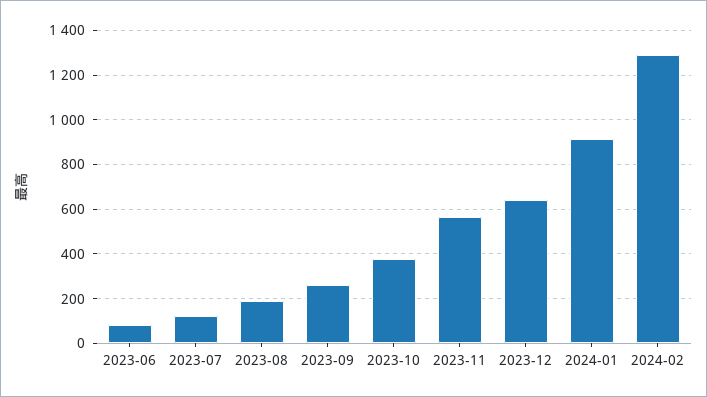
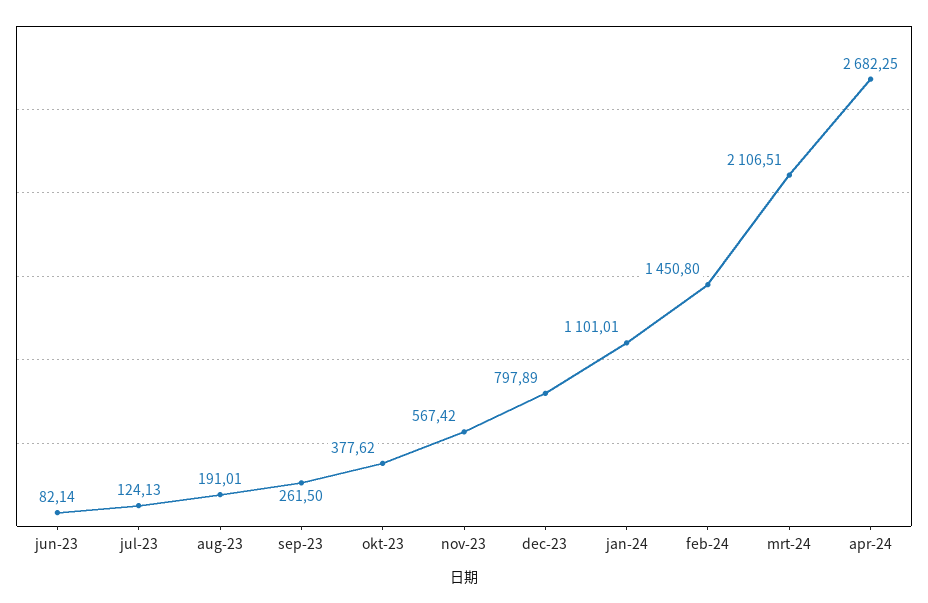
2023-12: 650 -> 797.89
2024-01: 900 -> 1101.01
2024-02: 1300 -> 1450.8
mrt-24: none -> 2106.51
apr-24: none -> 2682.25

